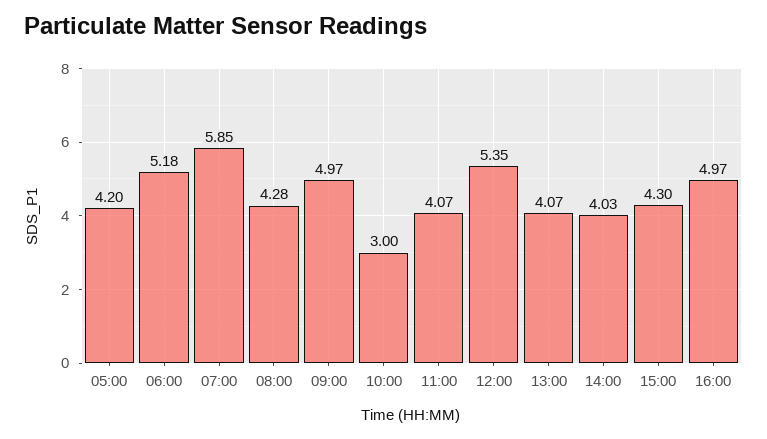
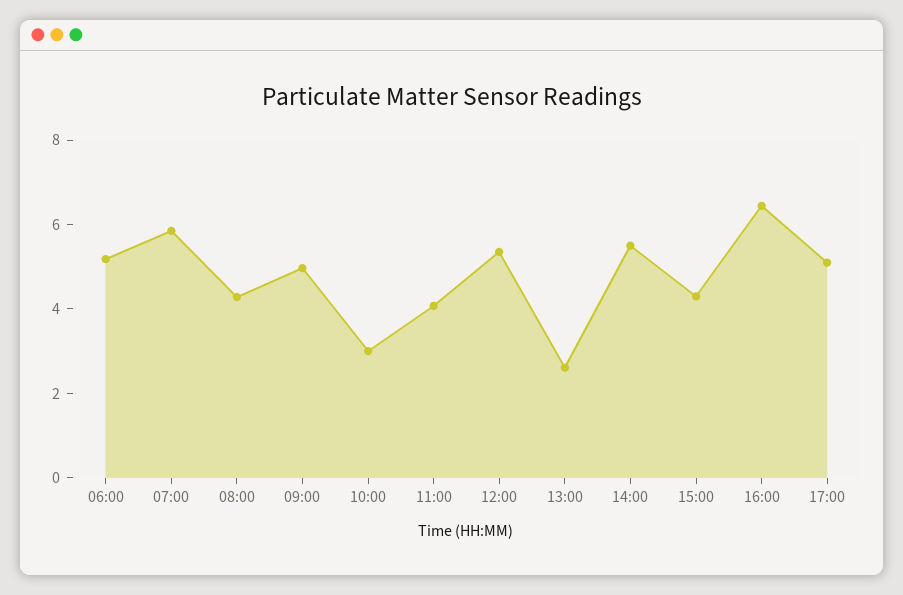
05:00: 4.2 -> none
13:00: 4.07 -> 2.5
14:00: 4.03 -> 5.5
16:00: 4.97 -> 6.5
17:00: none -> 5

